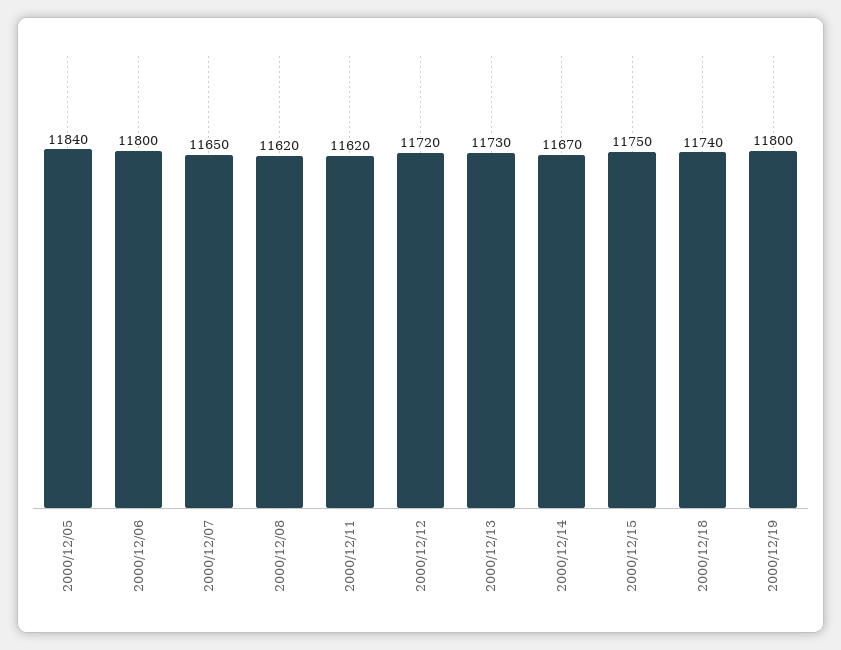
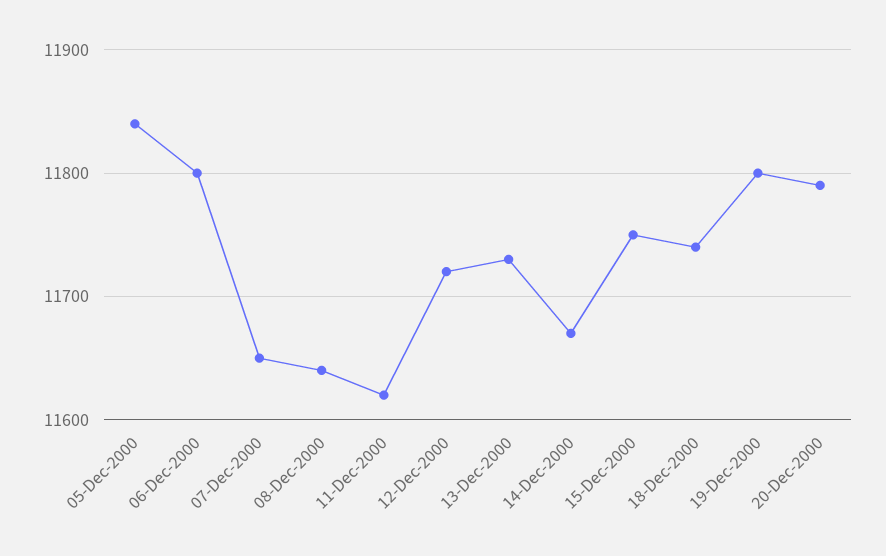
2000/12/08: 11620 -> 11640
20-Dec-2000: none -> 11790

